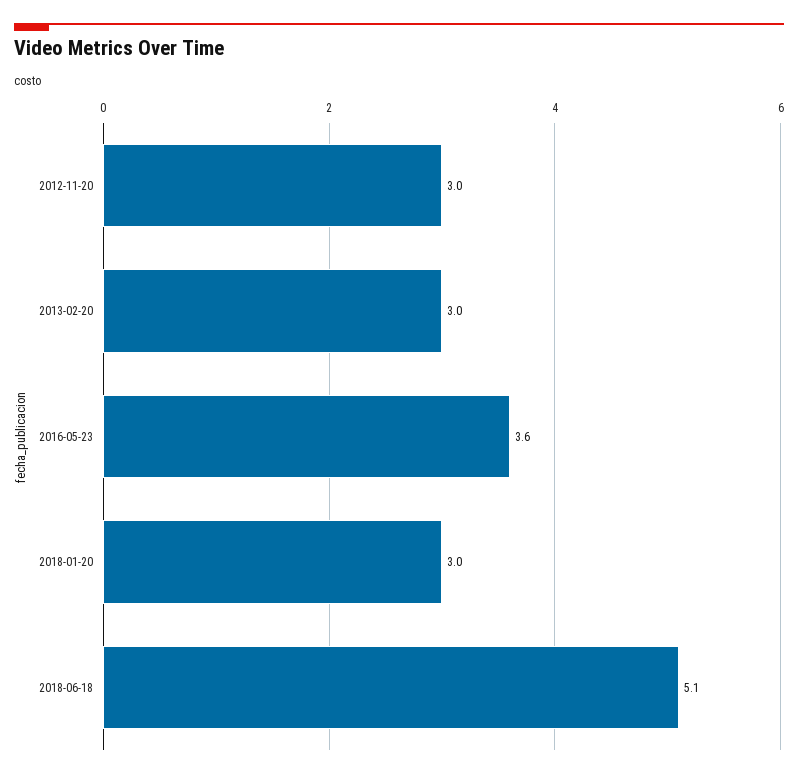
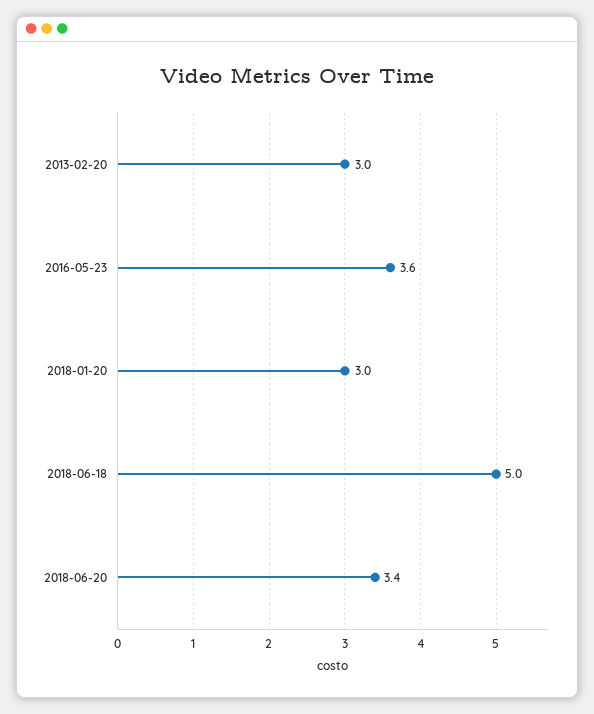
2012-11-20: 3 -> none
2018-06-18: 5.1 -> 5
2018-06-20: none -> 3.4

